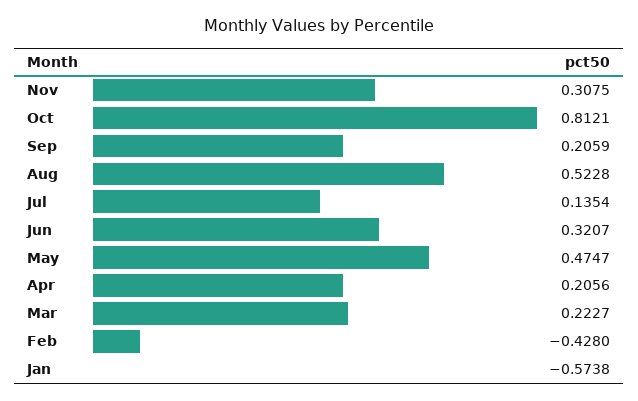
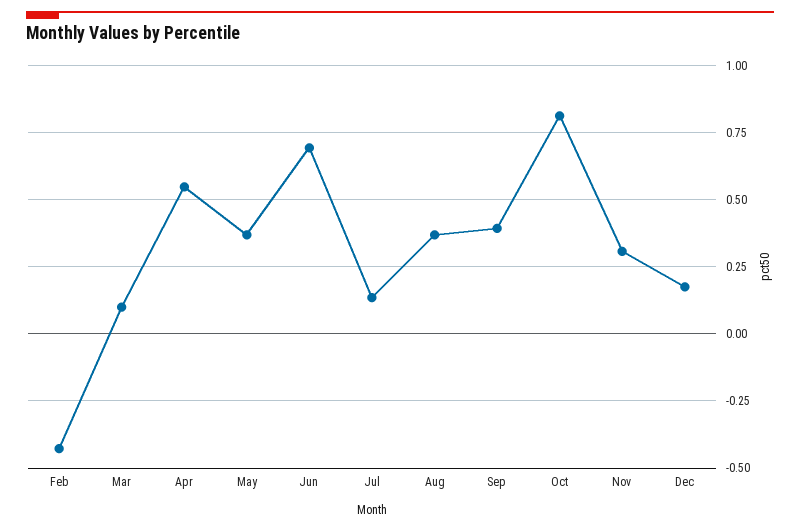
Sep: 0.2059 -> 0.4
Aug: 0.5228 -> 0.375
Jun: 0.3207 -> 0.7
May: 0.4747 -> 0.375
Apr: 0.2056 -> 0.55
Mar: 0.2227 -> 0.1
Jan: -0.5738 -> none
Dec: none -> 0.175

